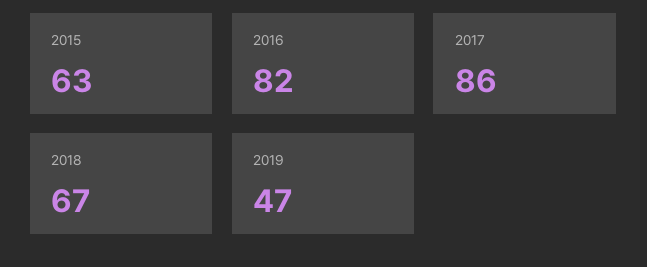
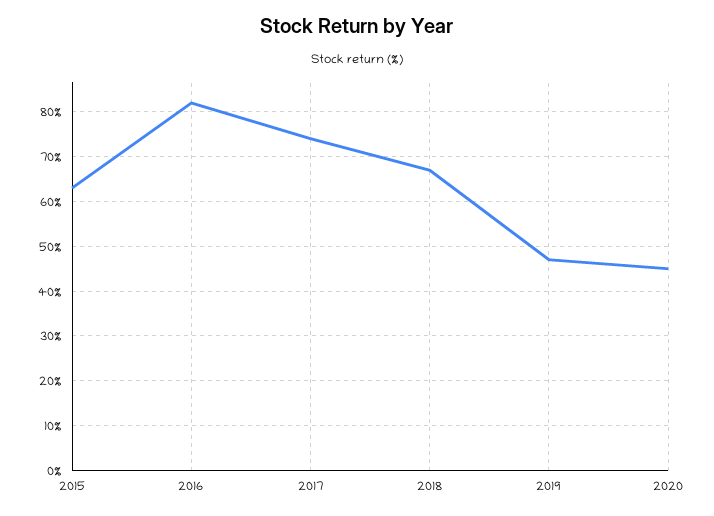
2017: 86 -> 75
2020: none -> 45

